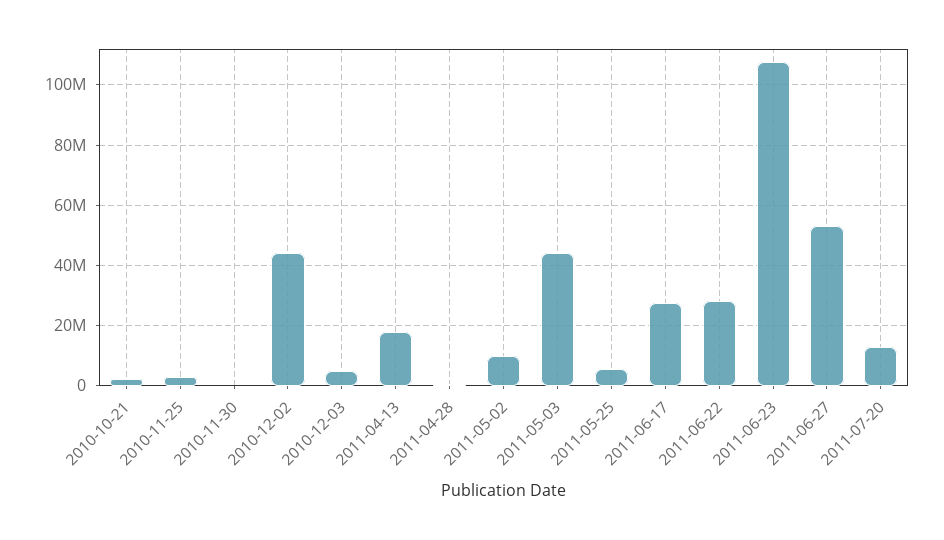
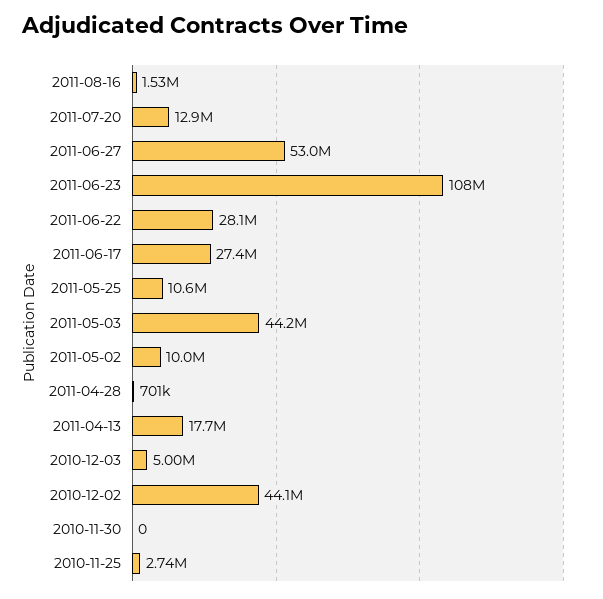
2010-10-21: 2000000 -> none
2011-05-25: 6000000 -> 10600000
2011-08-16: none -> 1530000

